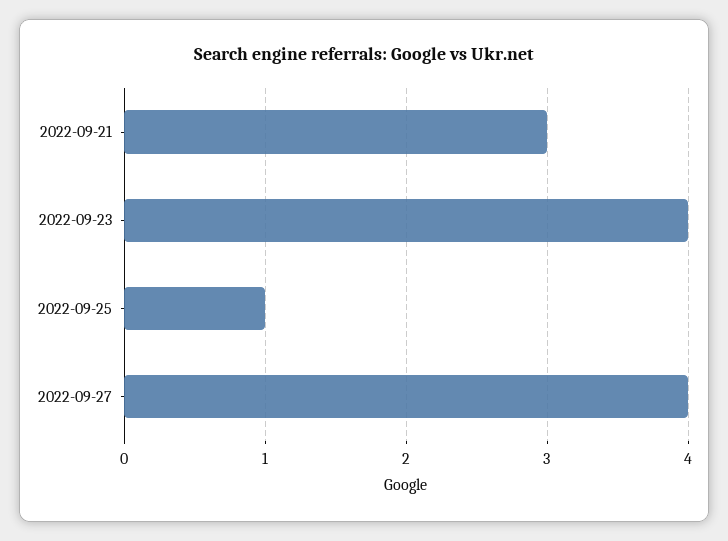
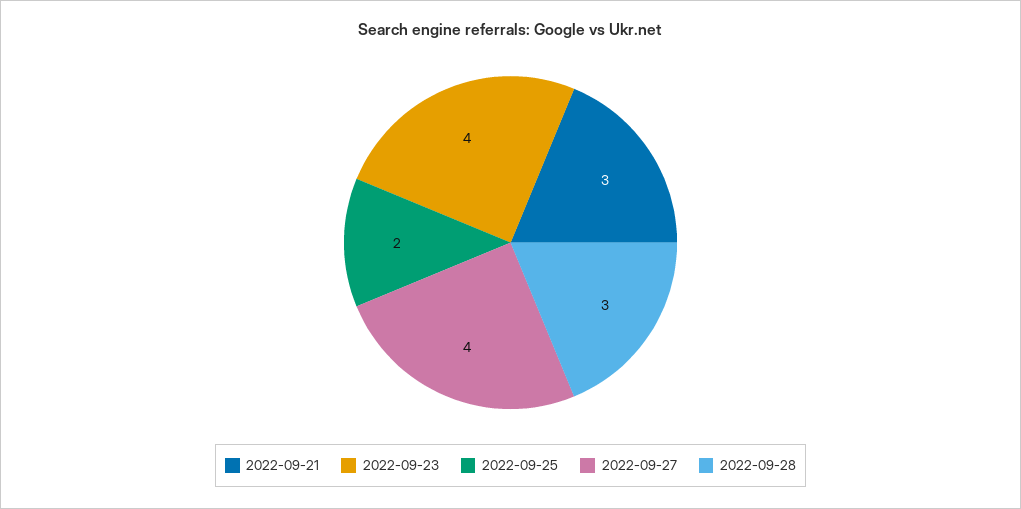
2022-09-25: 1 -> 2
2022-09-28: none -> 3

